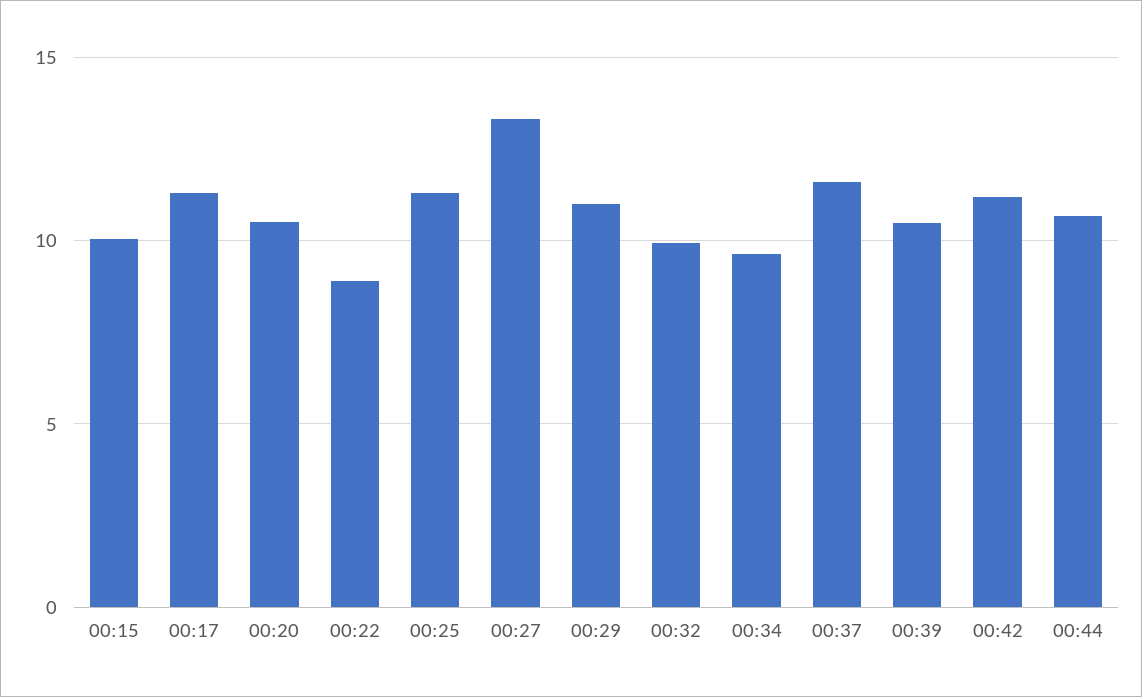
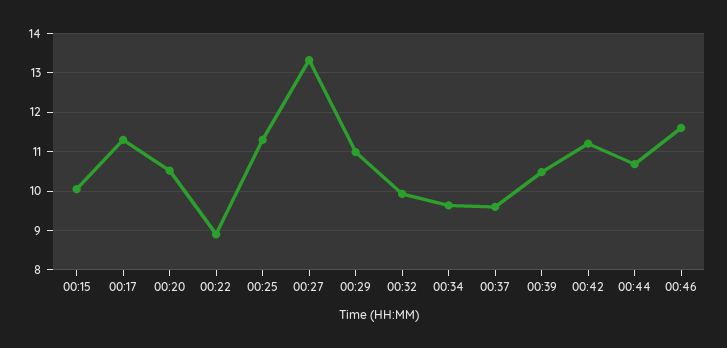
00:37: 11.5 -> 9.6
00:46: none -> 11.6

